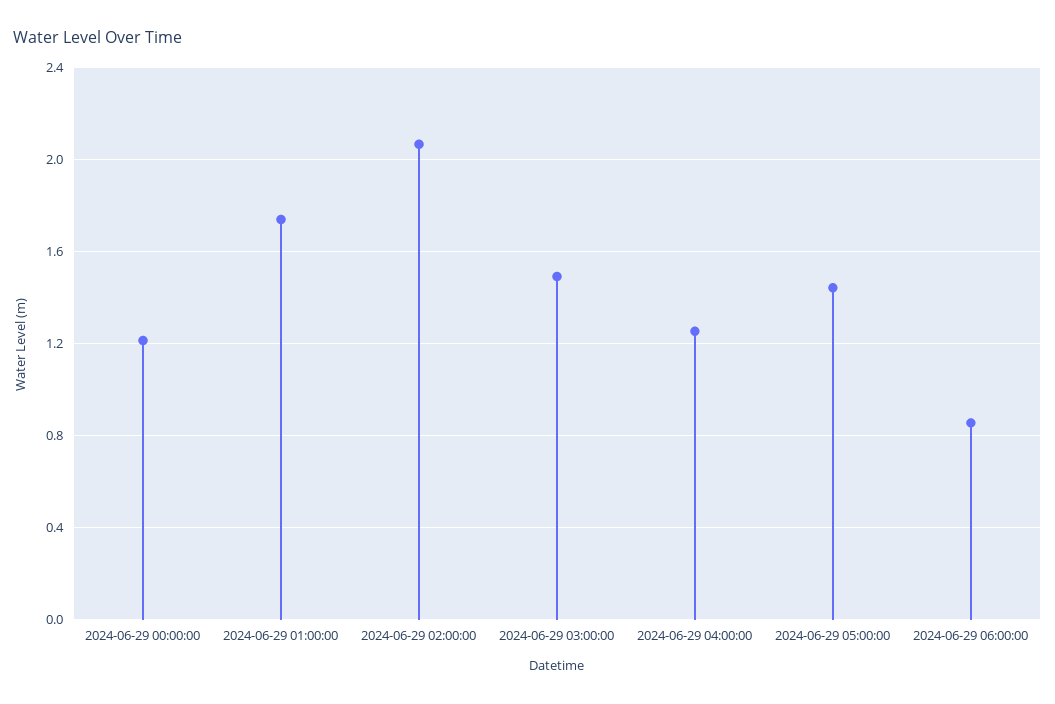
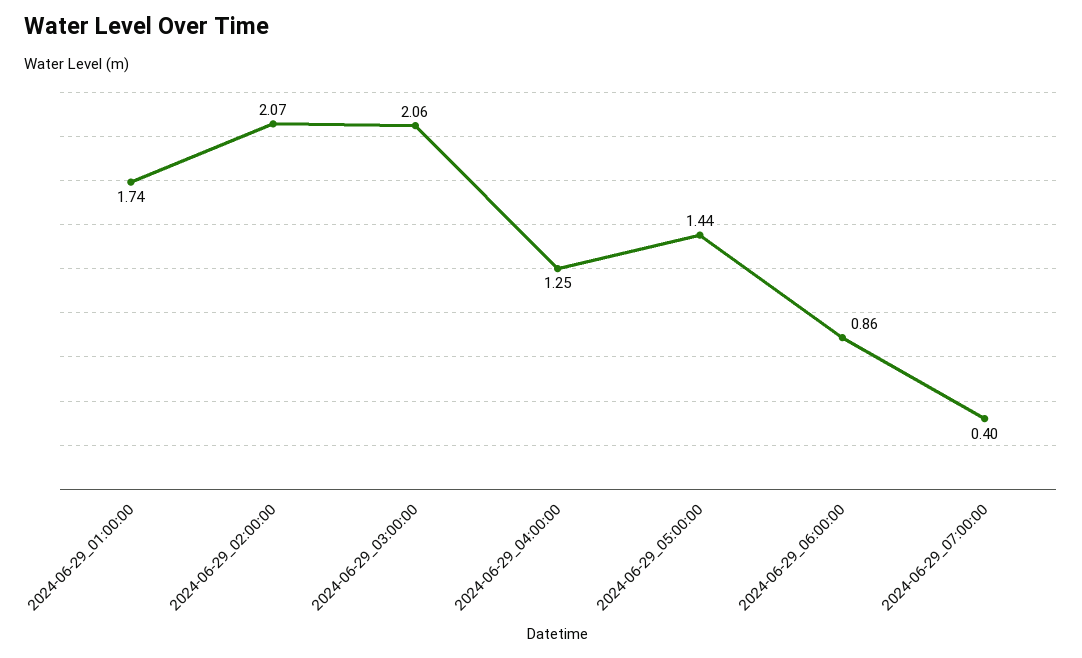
2024-06-29 00:00:00: 1.2 -> none
2024-06-29 03:00:00: 1.5 -> 2.06
2024-06-29_07:00:00: none -> 0.4

